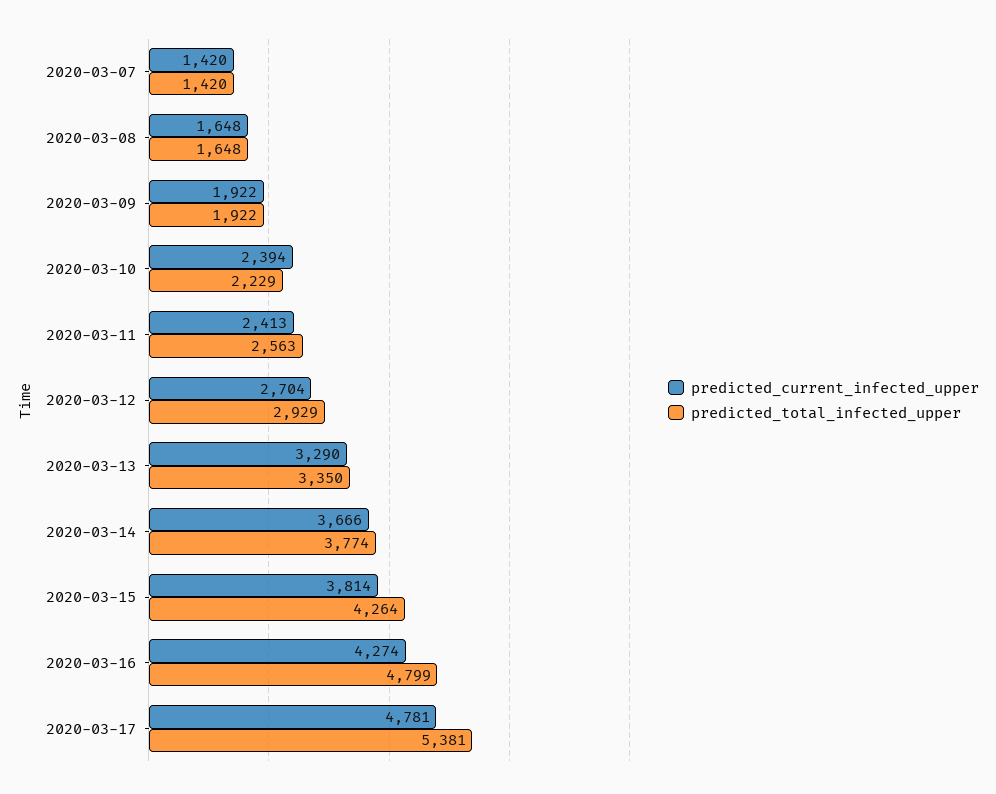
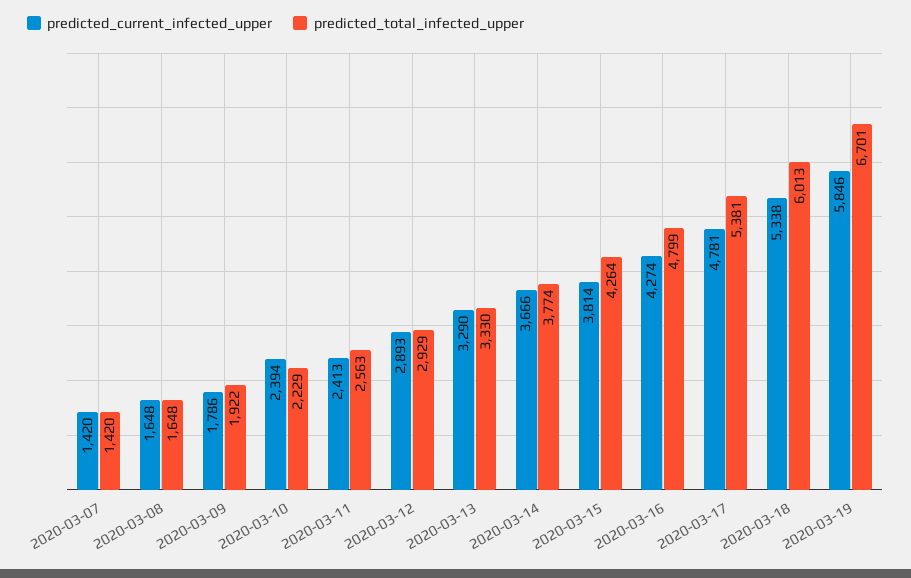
predicted_current_infected_upper, 2020-03-09: 1922 -> 1786
predicted_current_infected_upper, 2020-03-12: 2704 -> 2893
predicted_total_infected_upper, 2020-03-13: 3350 -> 3330
predicted_current_infected_upper, 2020-03-18: none -> 5338
predicted_total_infected_upper, 2020-03-18: none -> 6013
predicted_current_infected_upper, 2020-03-19: none -> 5846
predicted_total_infected_upper, 2020-03-19: none -> 6701

